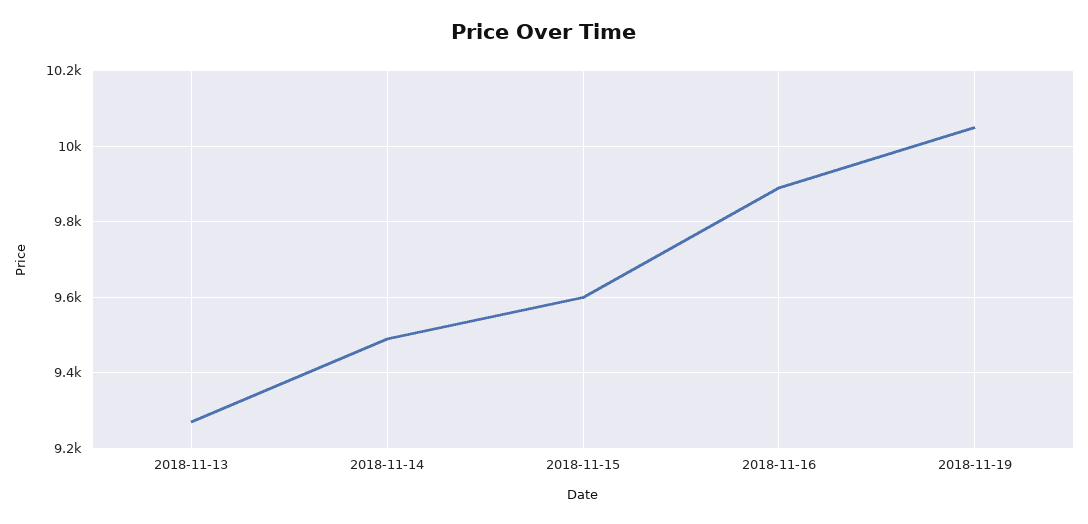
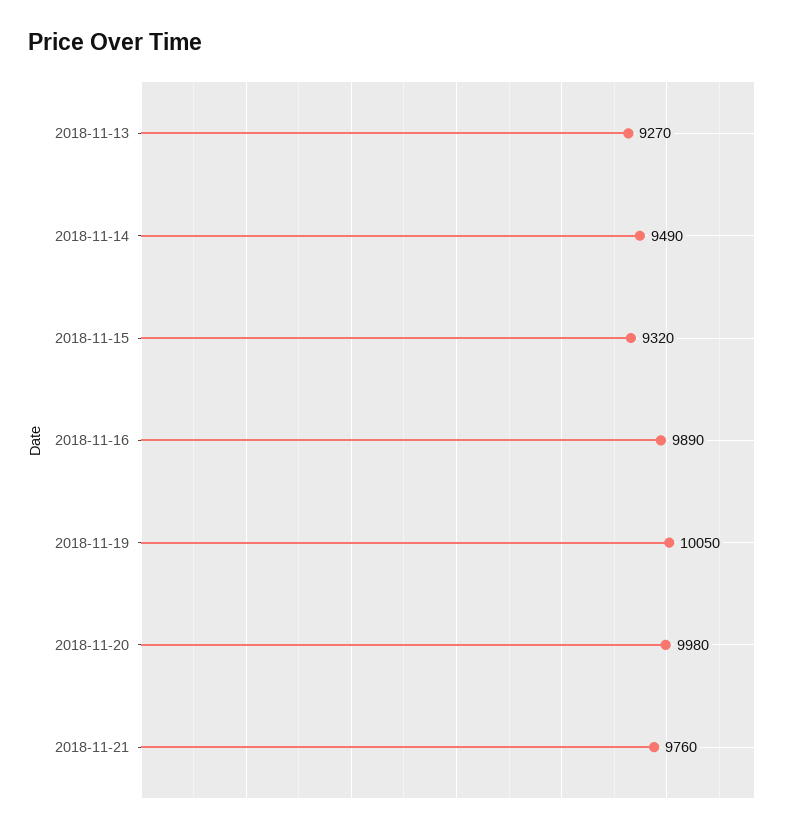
2018-11-15: 9600 -> 9320
2018-11-20: none -> 9980
2018-11-21: none -> 9760

